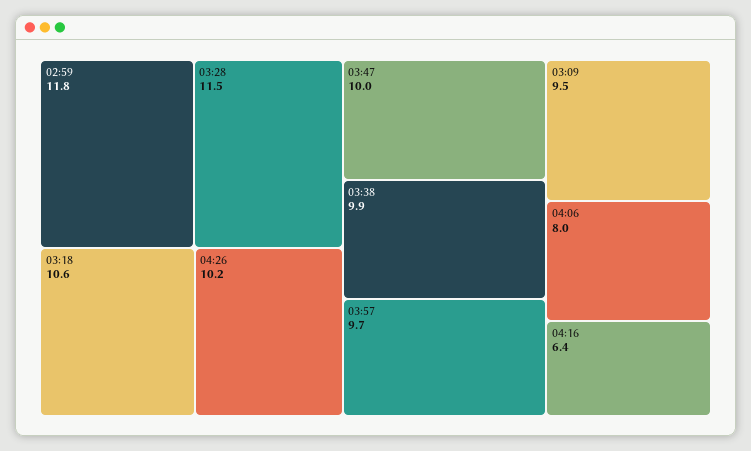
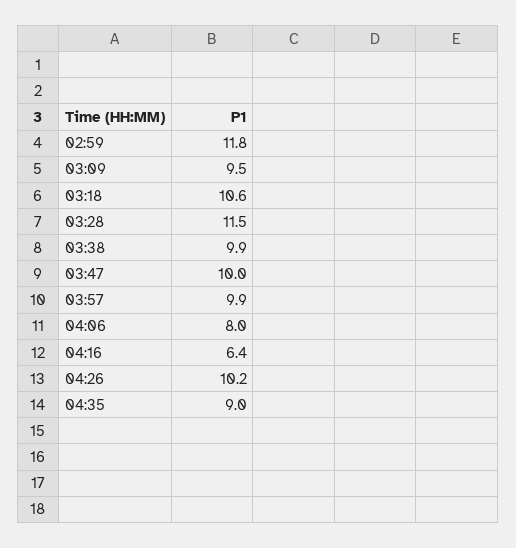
03:57: 9.7 -> 9.9
04:35: none -> 9

